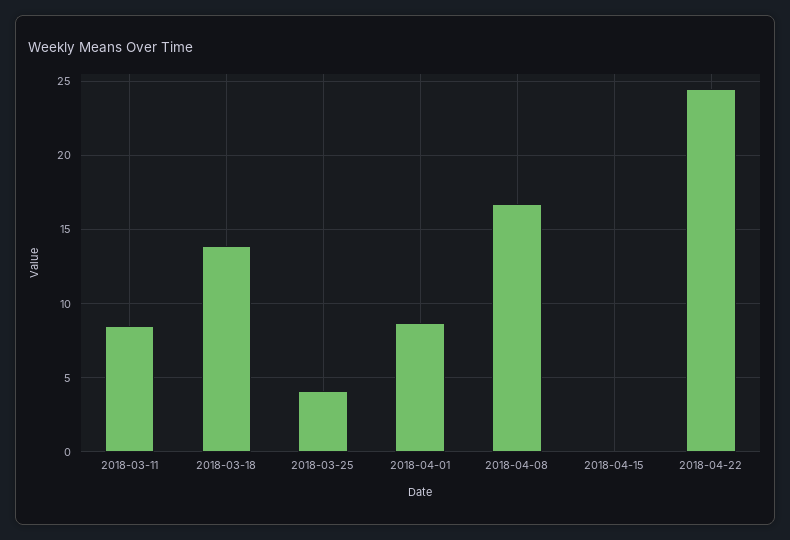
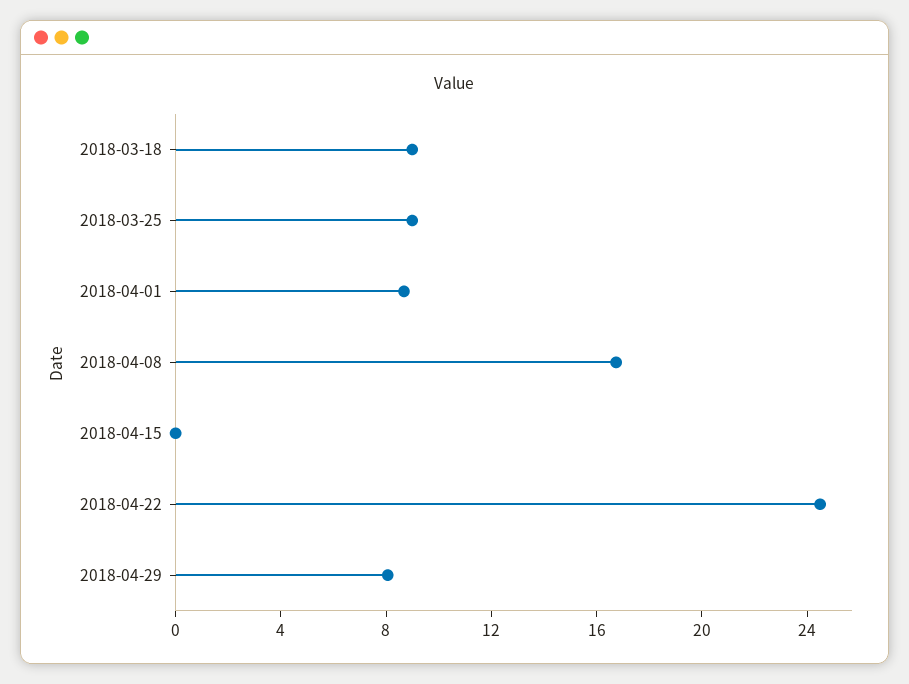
2018-03-11: 8.5 -> none
2018-03-18: 14 -> 9
2018-03-25: 4 -> 9
2018-04-29: none -> 8

